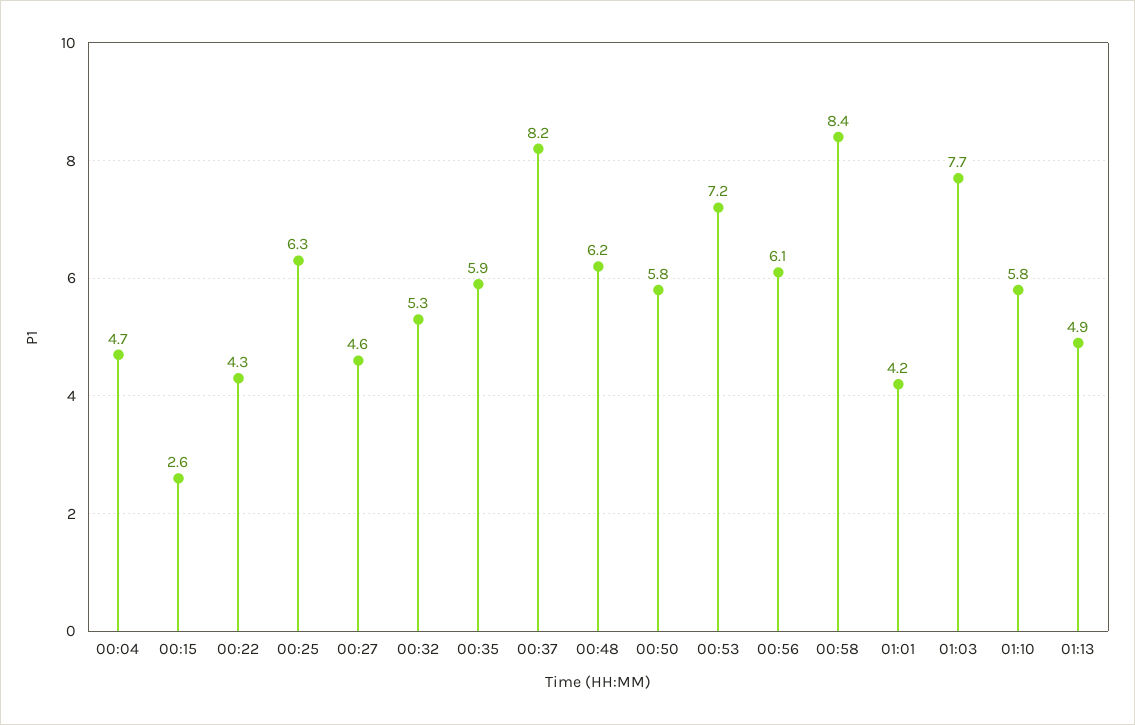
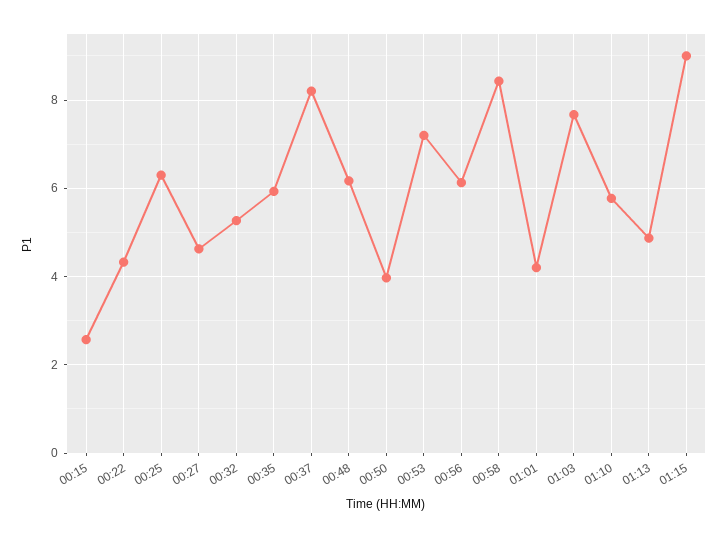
00:04: 4.7 -> none
00:50: 5.8 -> 4
01:15: none -> 9

